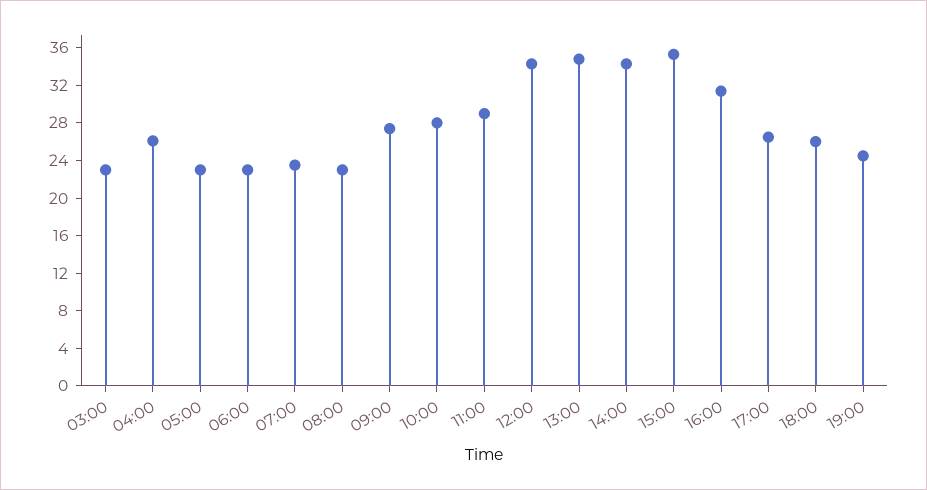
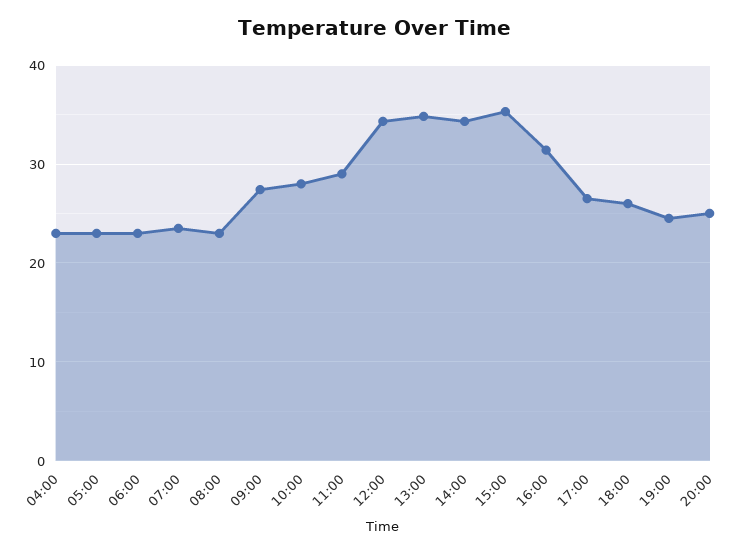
03:00: 23 -> none
04:00: 26 -> 23
20:00: none -> 25

